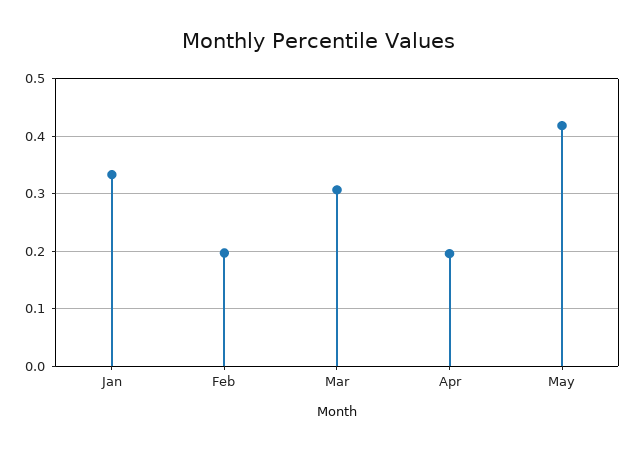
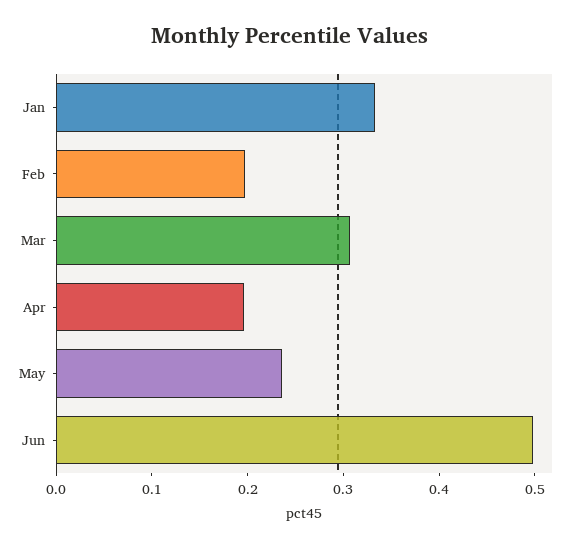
May: 0.42 -> 0.24
Jun: none -> 0.5

